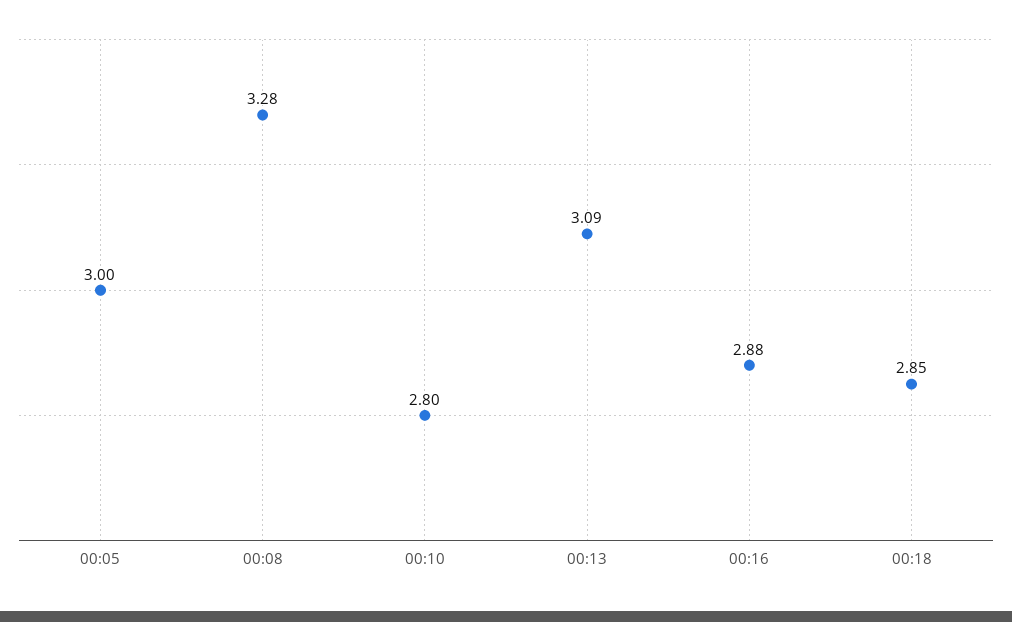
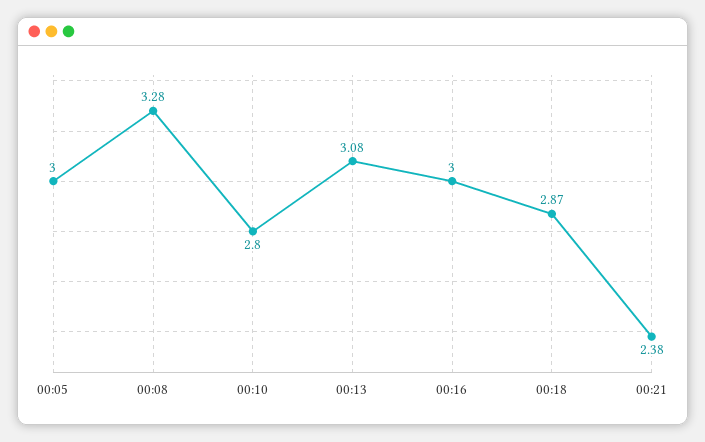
00:13: 3.09 -> 3.08
00:16: 2.88 -> 3
00:18: 2.85 -> 2.87
00:21: none -> 2.38

